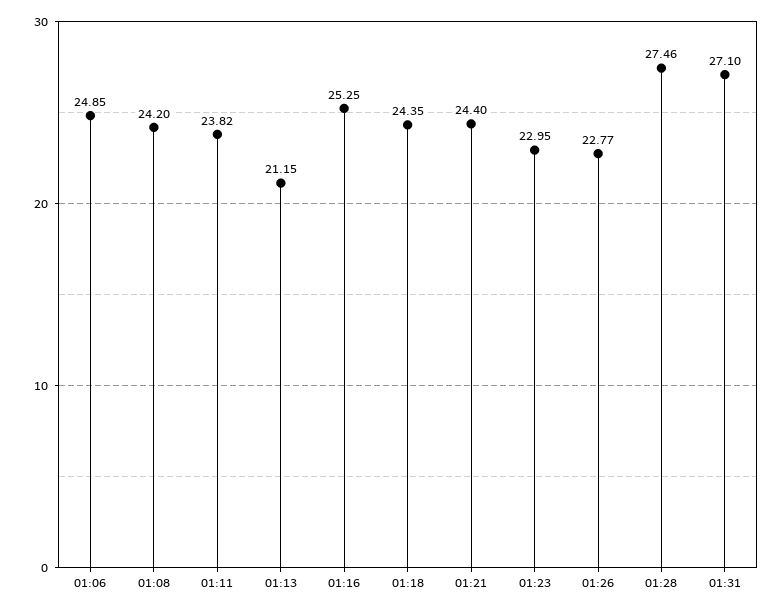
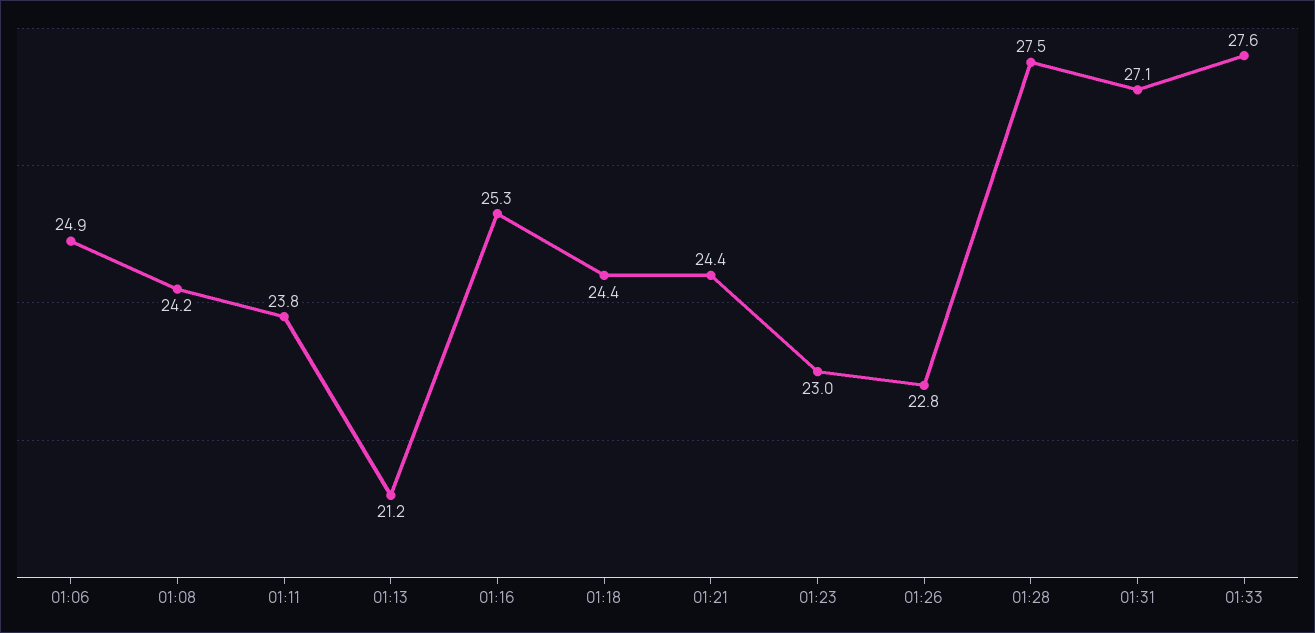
01:33: none -> 27.6

